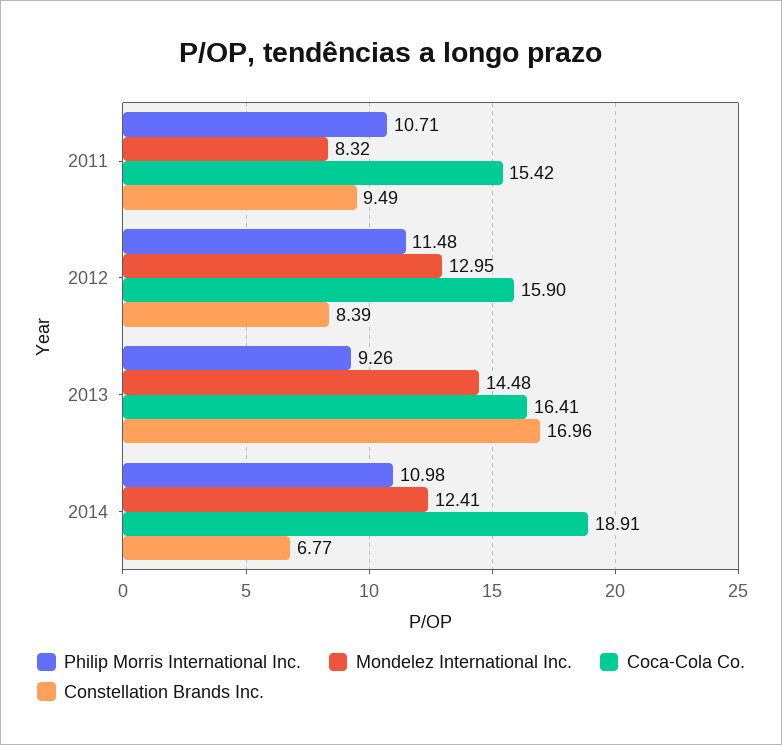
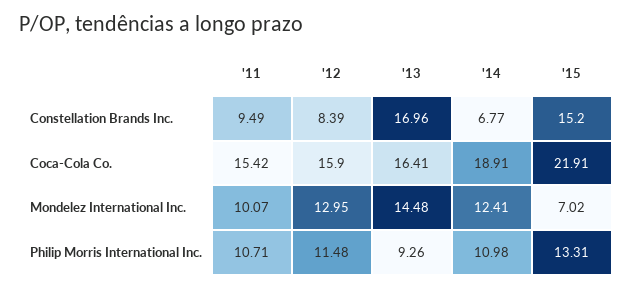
Mondelez International Inc., 2011: 8.32 -> 10.07
Constellation Brands Inc., '15: none -> 15.2
Coca-Cola Co., '15: none -> 21.91
Mondelez International Inc., '15: none -> 7.02
Philip Morris International Inc., '15: none -> 13.31

